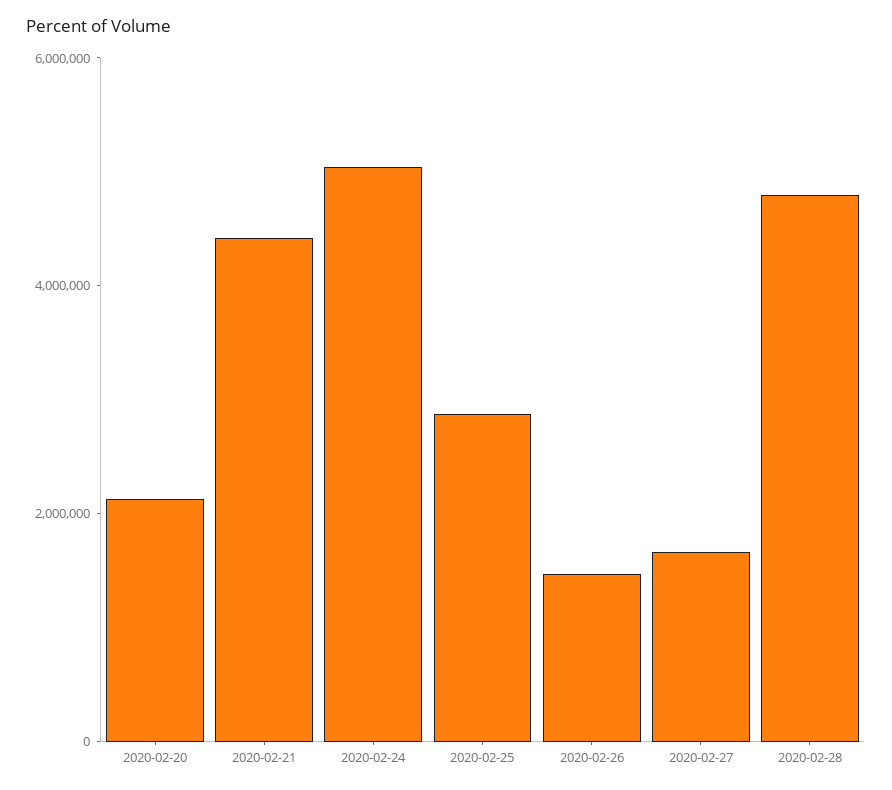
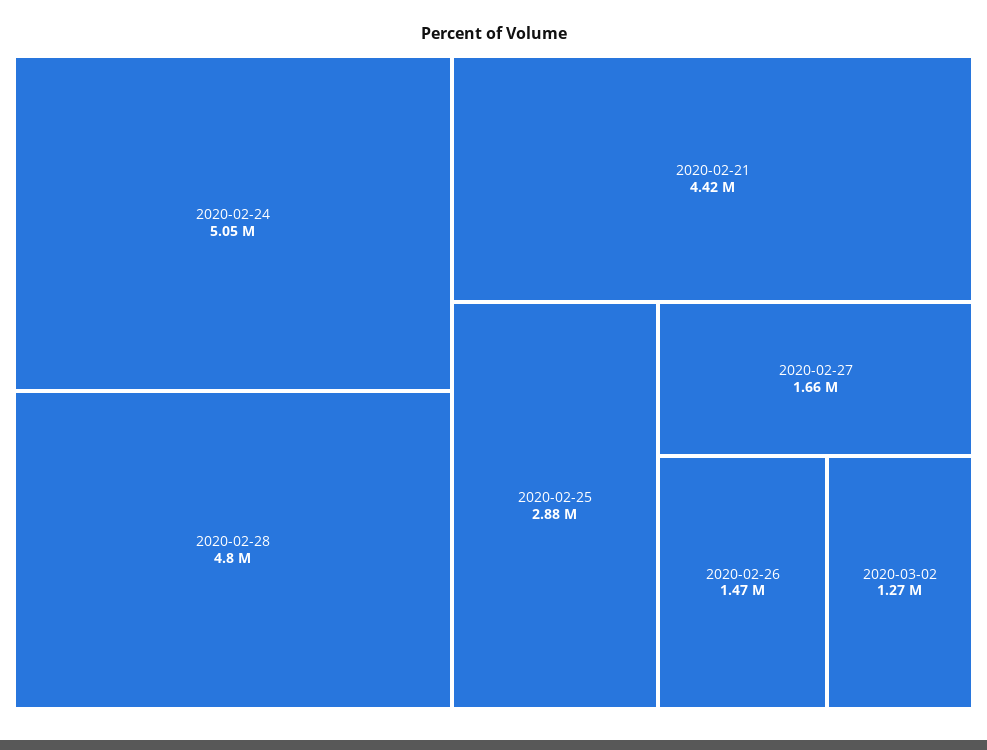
2020-02-20: 2000000 -> none
2020-03-02: none -> 1270000

